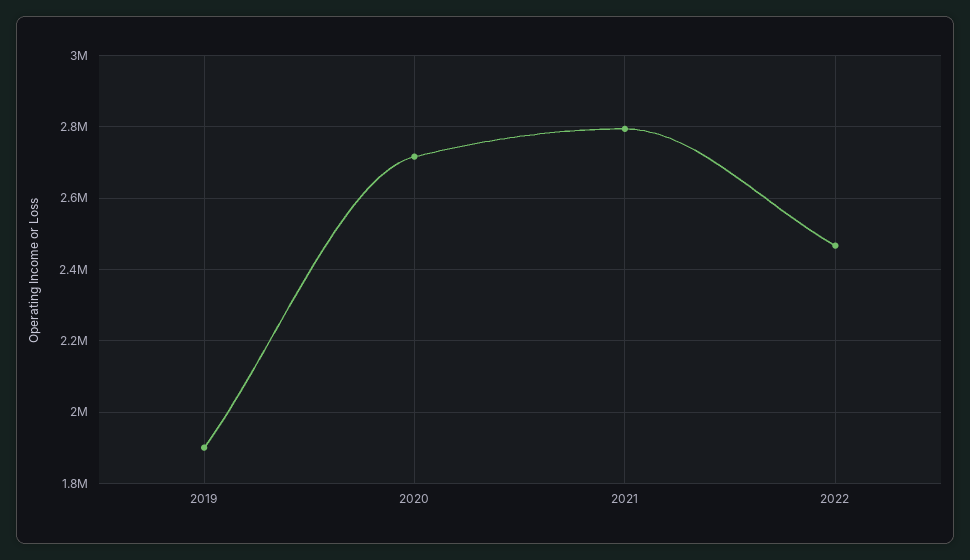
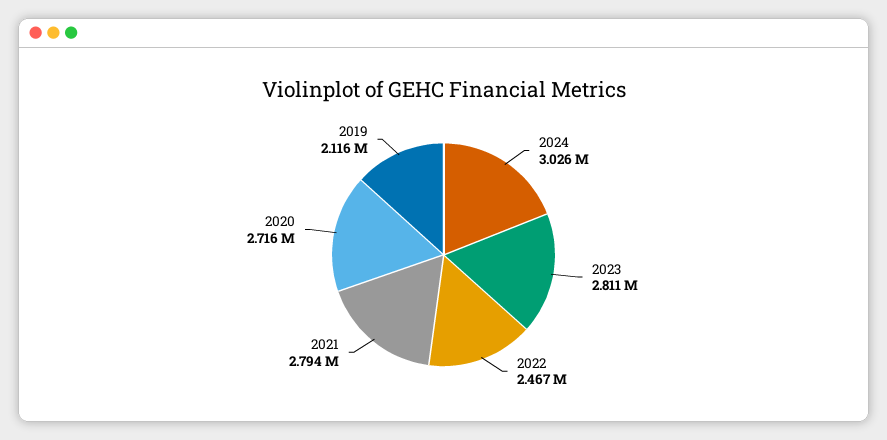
2019: 1900000 -> 2116000
2024: none -> 3026000
2023: none -> 2811000

